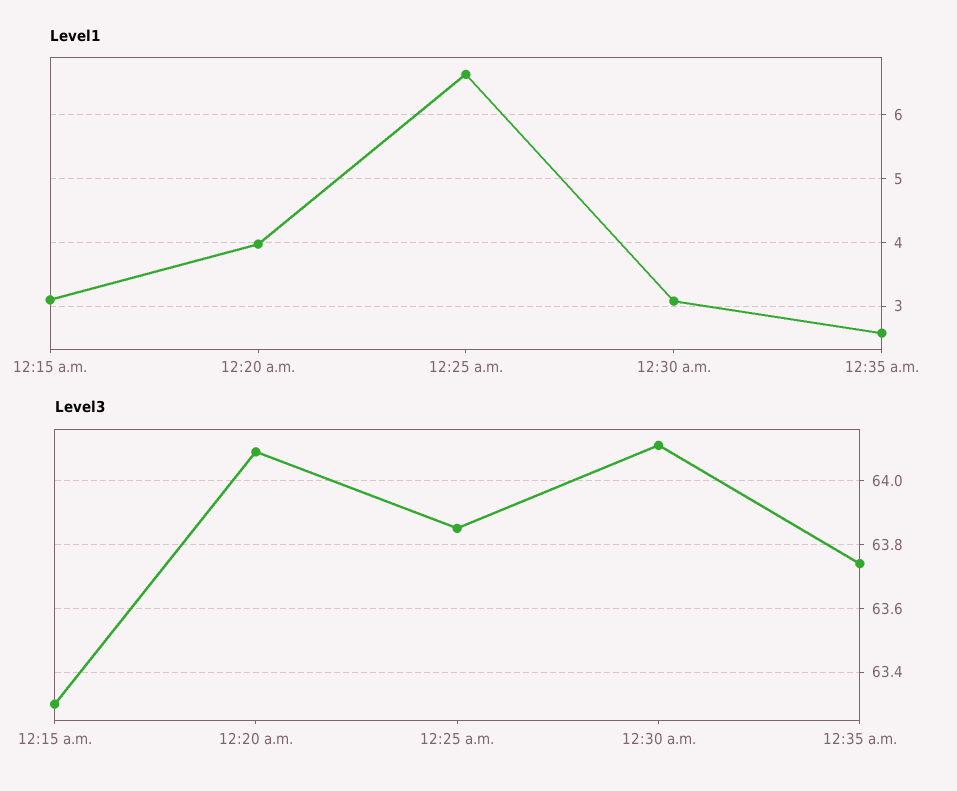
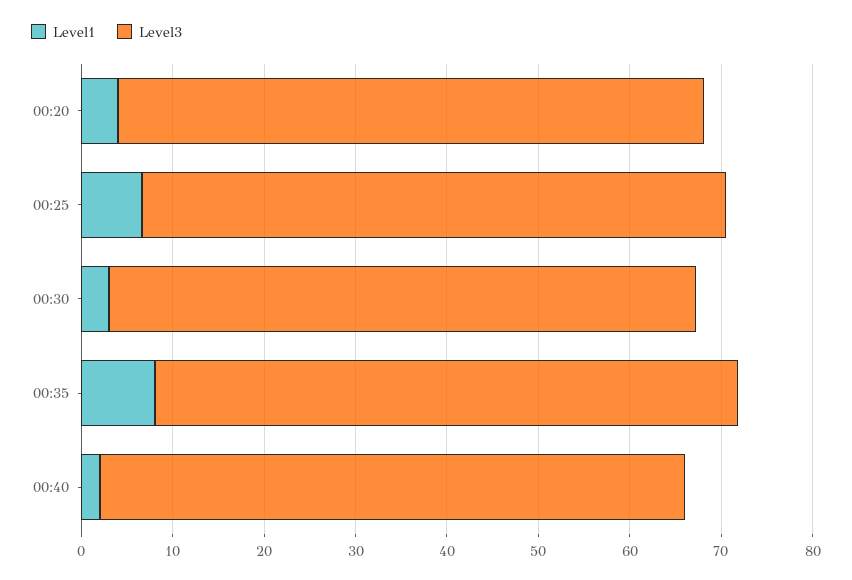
Level1, 12:15 a.m.: 3.1 -> none
Level1, 12:35 a.m.: 2.6 -> 8
Level3, 12:15 a.m.: 63.3 -> none
Level1, 00:40: none -> 2
Level3, 00:40: none -> 64

